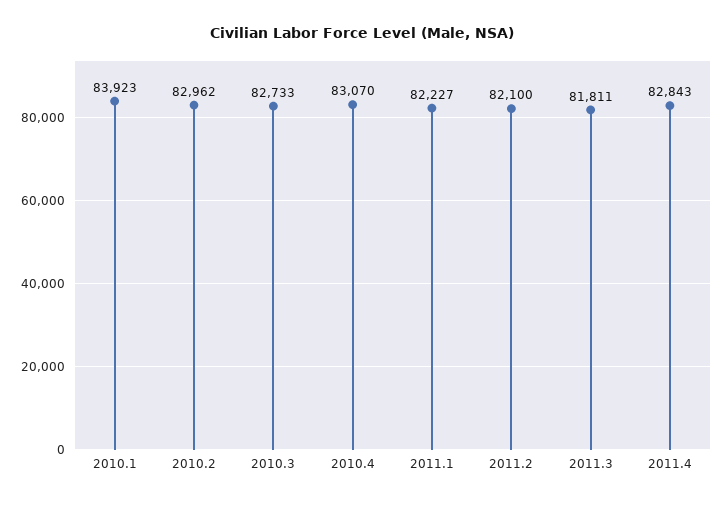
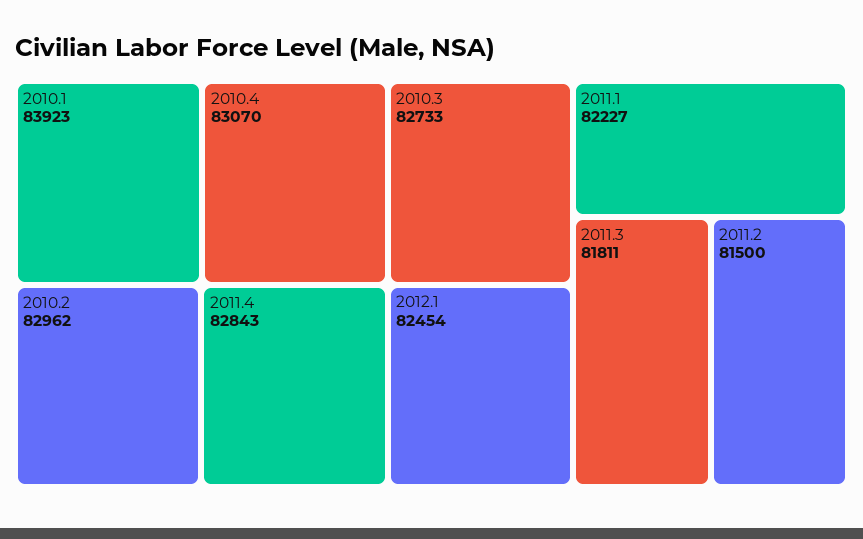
2011.2: 82100 -> 81500
2012.1: none -> 82454

